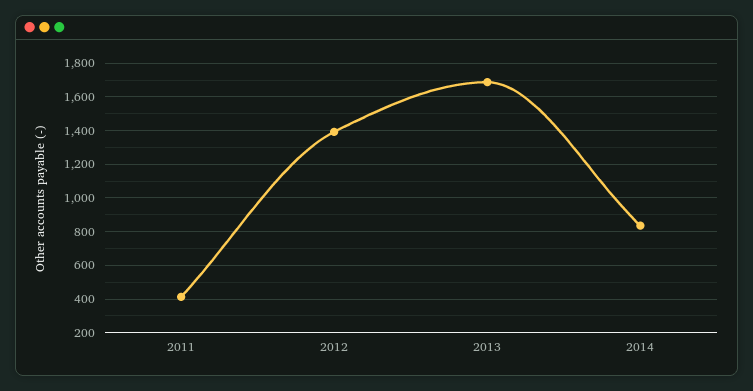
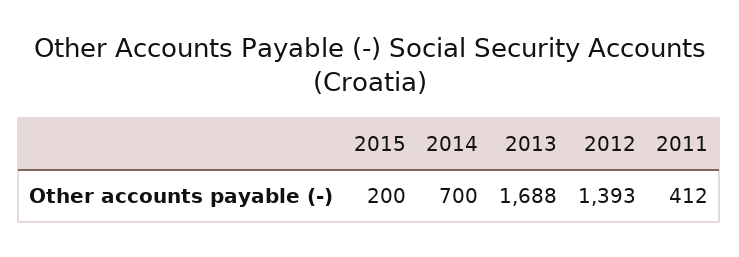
2014: 850 -> 700
2015: none -> 200

